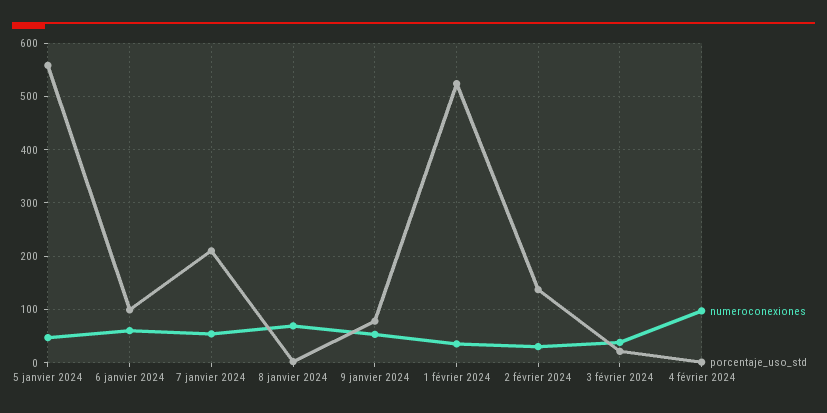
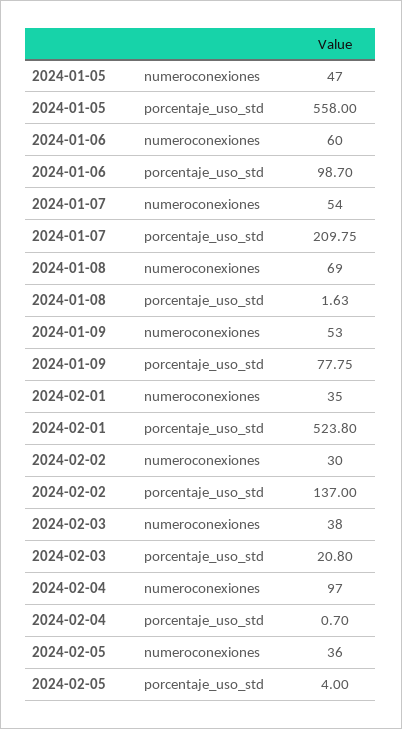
numeroconexiones, 2024-02-05: none -> 36
porcentaje_uso_std, 2024-02-05: none -> 4

